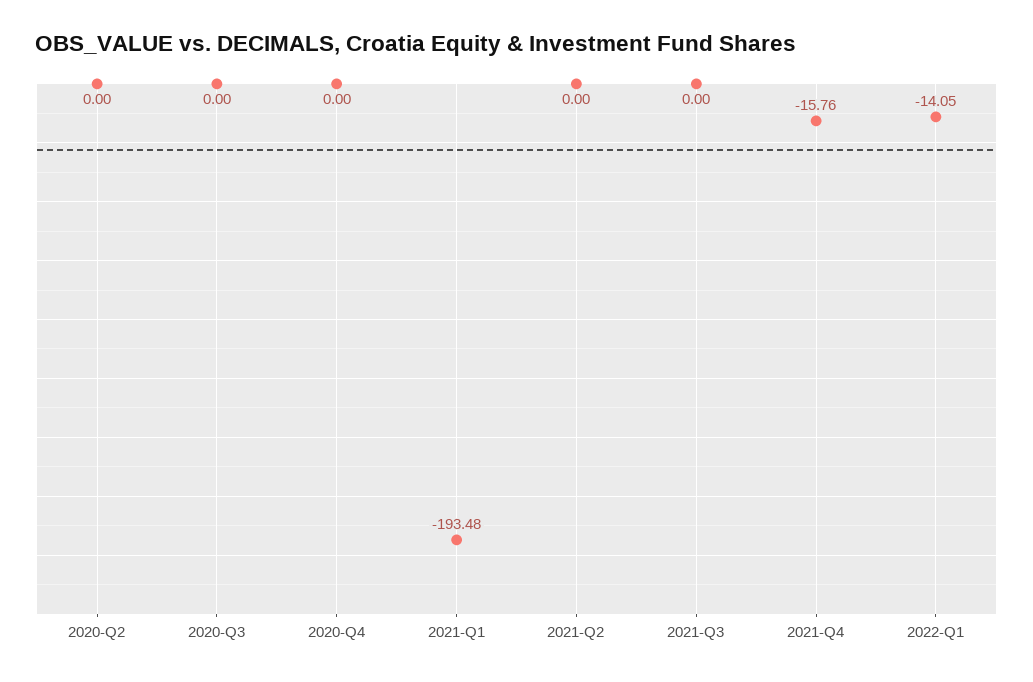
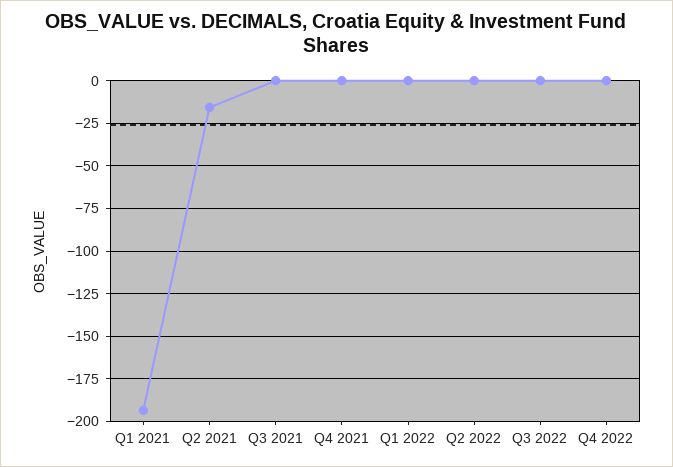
2020-Q2: 0 -> none
2020-Q3: 0 -> none
2020-Q4: 0 -> none
2021-Q2: 0 -> -15
2021-Q4: -15.76 -> 0
2022-Q1: -14.05 -> 0
Q2 2022: none -> 0
Q3 2022: none -> 0
Q4 2022: none -> 0

